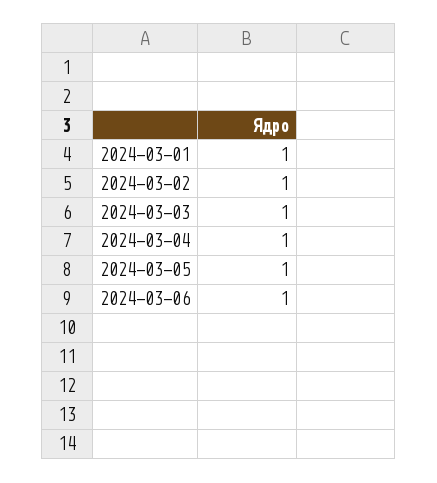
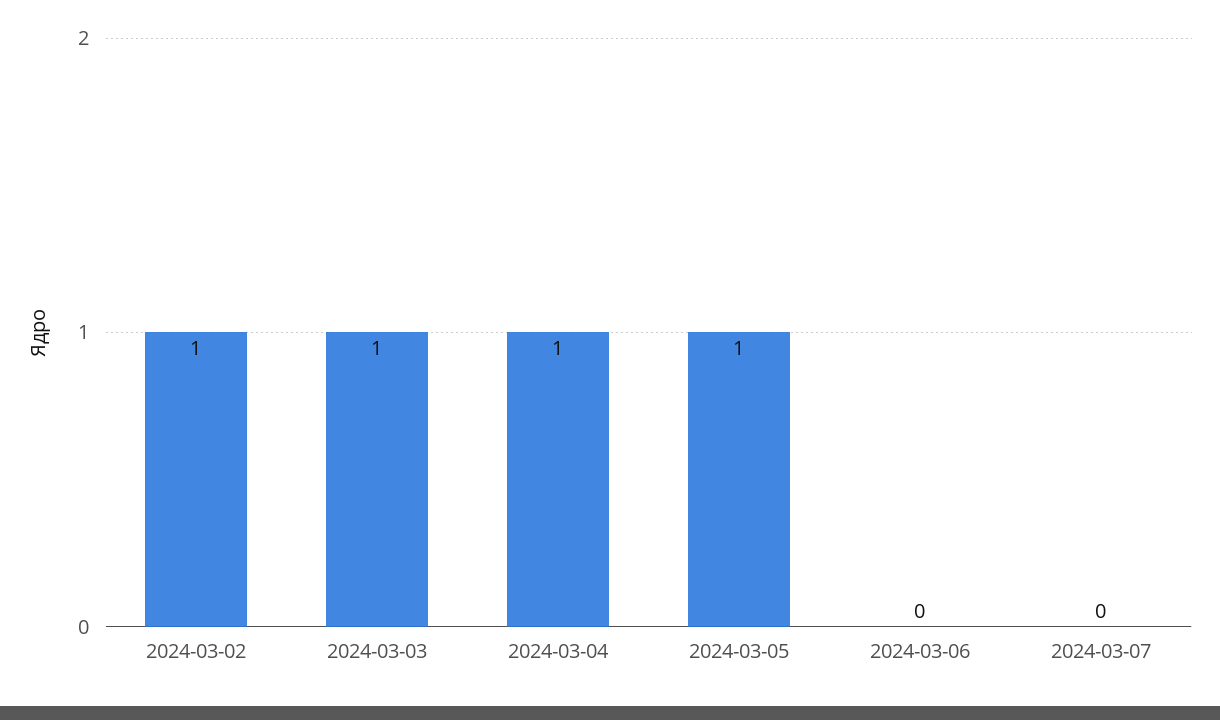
2024-03-01: 1 -> none
2024-03-06: 1 -> 0
2024-03-07: none -> 0

